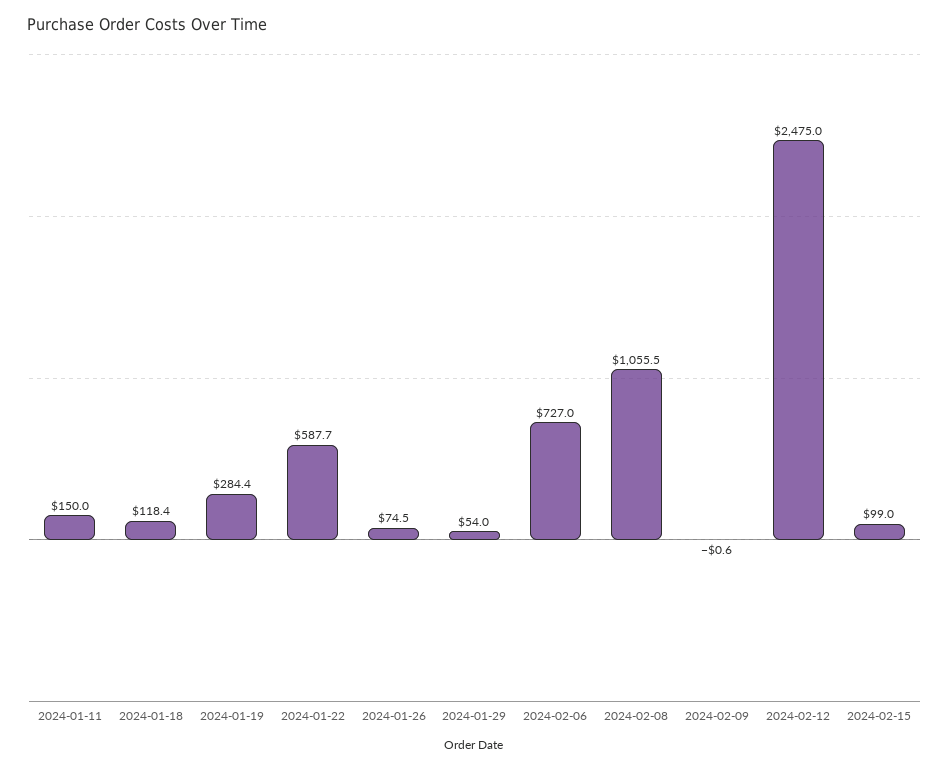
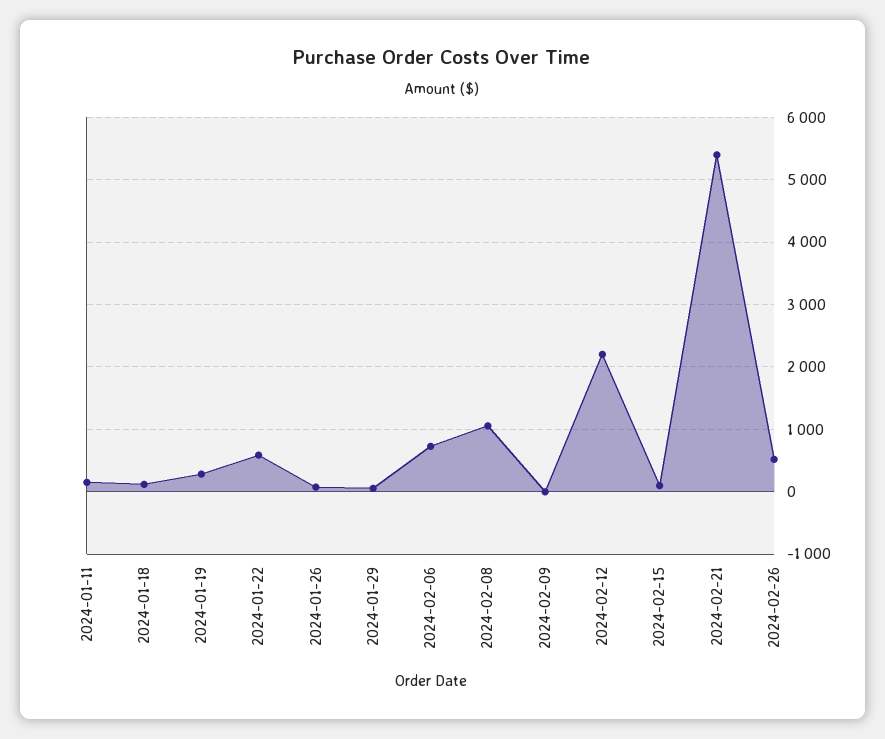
2024-02-12: 2475 -> 2200
2024-02-21: none -> 5400
2024-02-26: none -> 500

